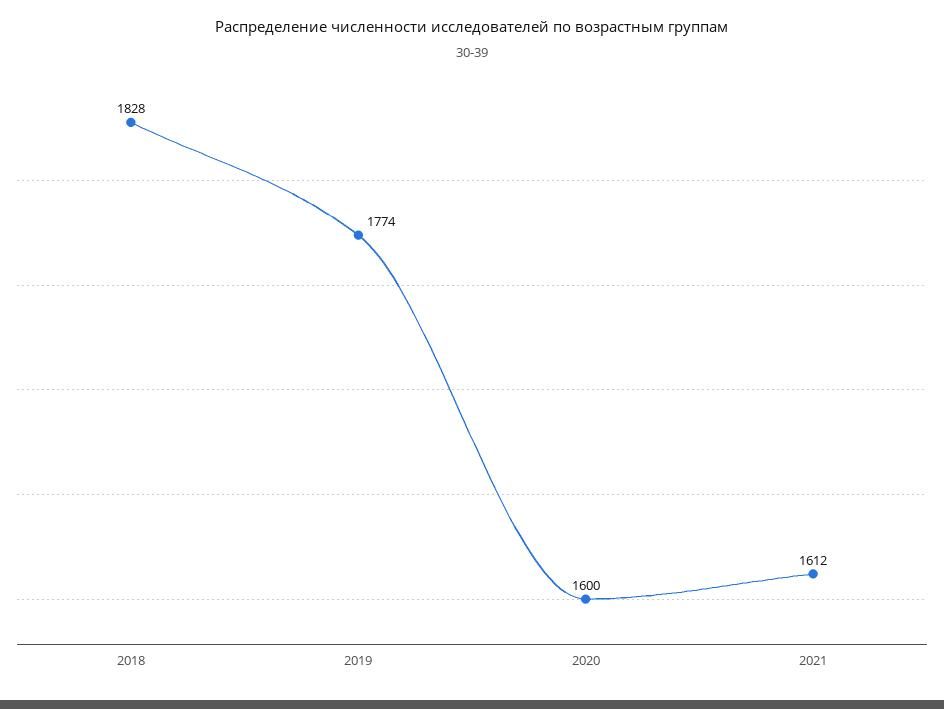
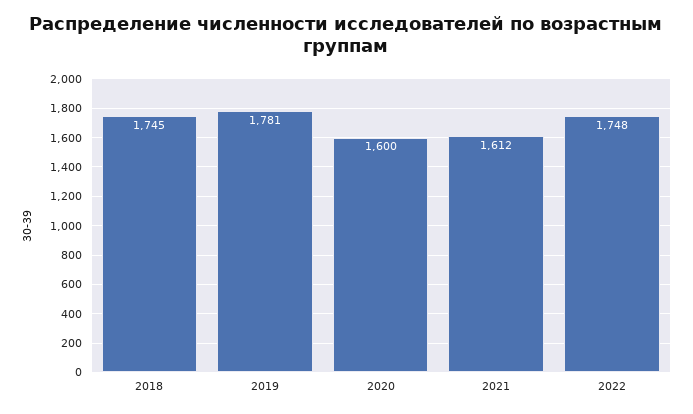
2018: 1828 -> 1745
2019: 1774 -> 1781
2022: none -> 1748

